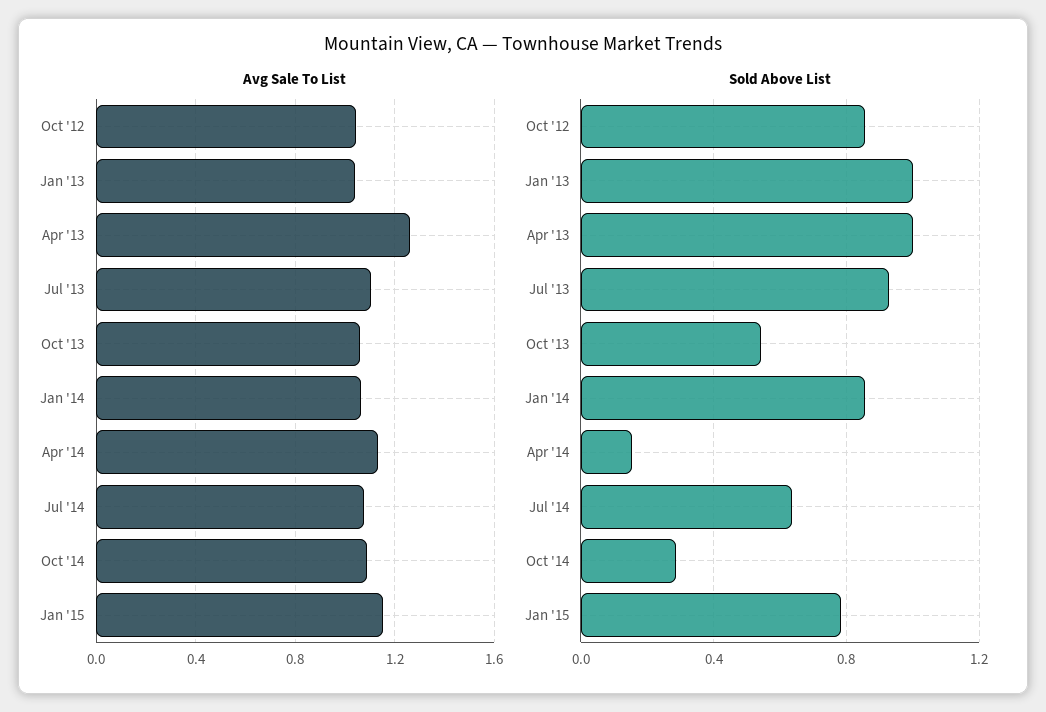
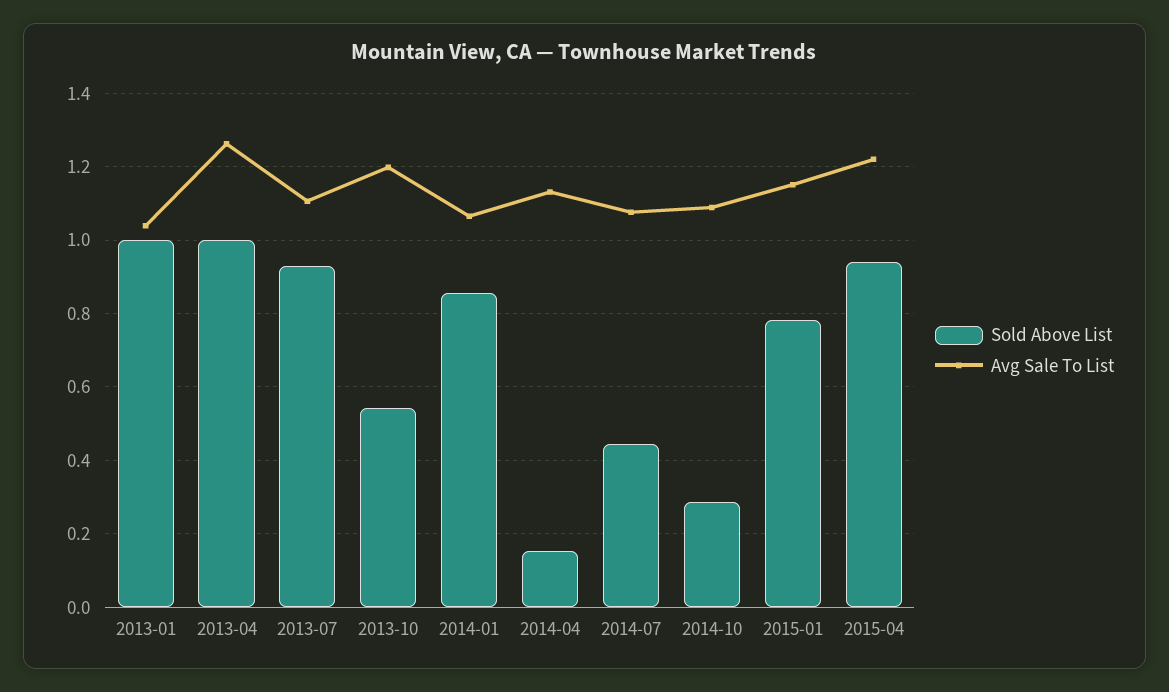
Avg Sale To List, Oct '12: 1.05 -> none
Avg Sale To List, Oct '13: 1.05 -> 1.2
Sold Above List, Oct '12: 0.85 -> none
Sold Above List, Jul '14: 0.65 -> 0.44
Sold Above List, 2015-04: none -> 0.94
Avg Sale To List, 2015-04: none -> 1.22

